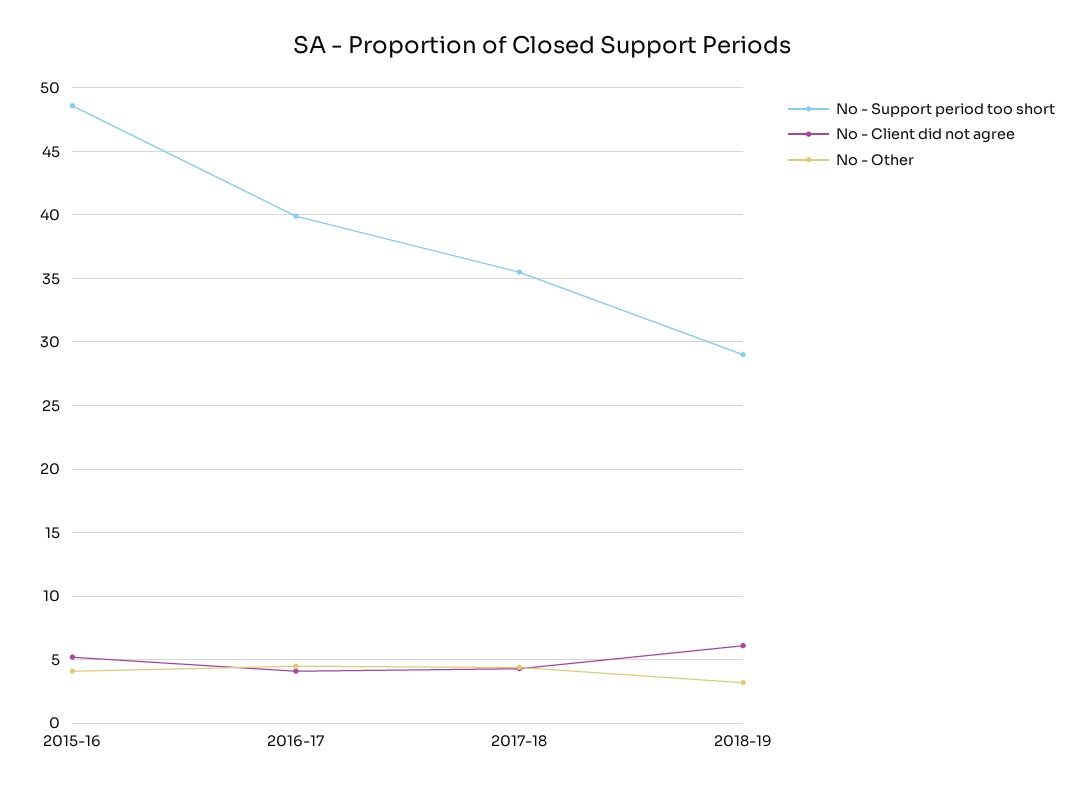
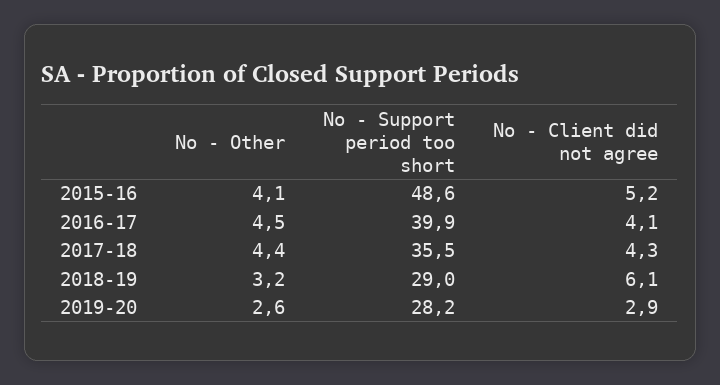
No - Other, 2019-20: none -> 2.6
No - Support period too short, 2019-20: none -> 28.2
No - Client did not agree, 2019-20: none -> 2.9

